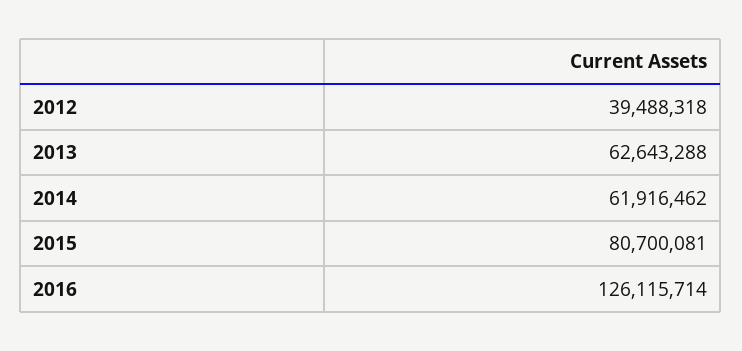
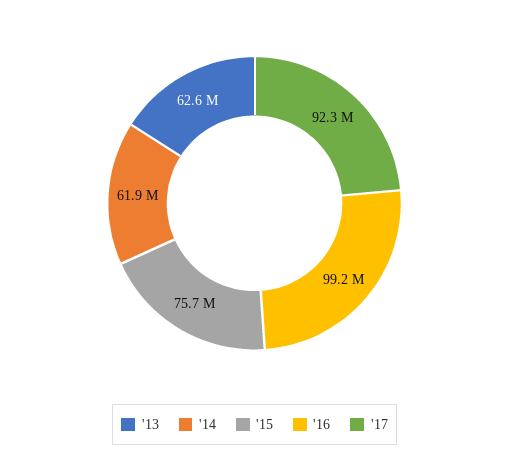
2012: 39488318 -> none
2015: 80700081 -> 75700000
2016: 126115714 -> 99200000
'17: none -> 92300000

